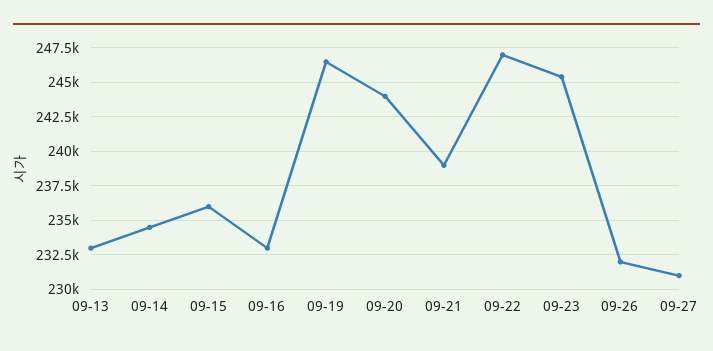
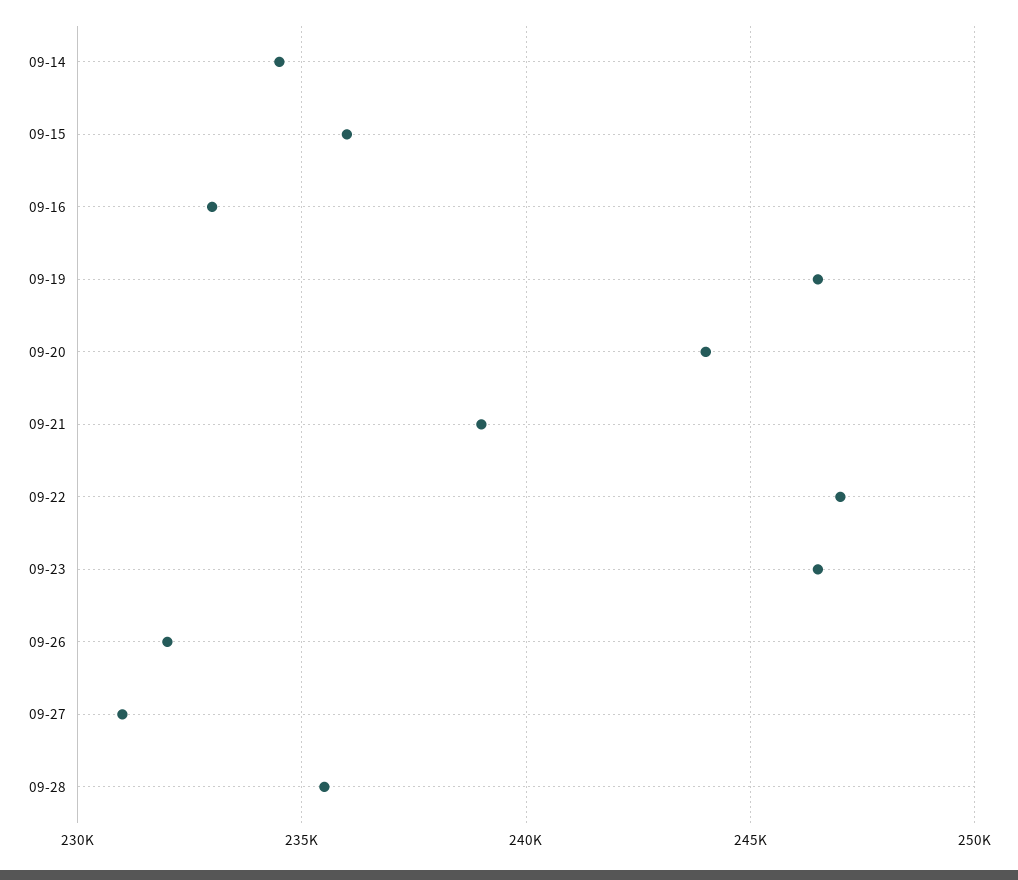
09-13: 233000 -> none
09-23: 245500 -> 246500
09-28: none -> 235500

